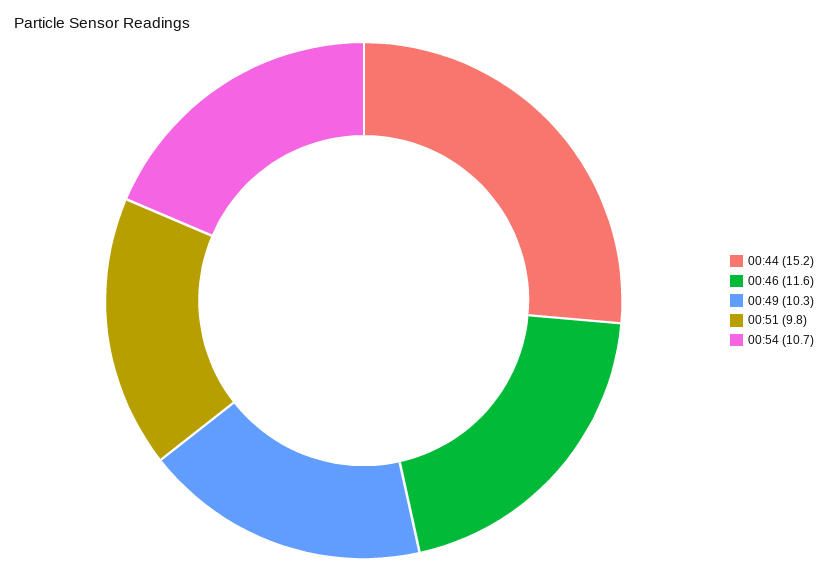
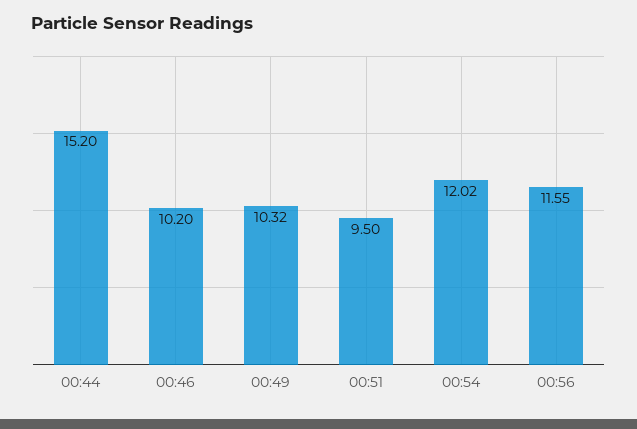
00:46: 11.6 -> 10.2
00:51: 9.8 -> 9.5
00:54: 10.7 -> 12.02
00:56: none -> 11.55

